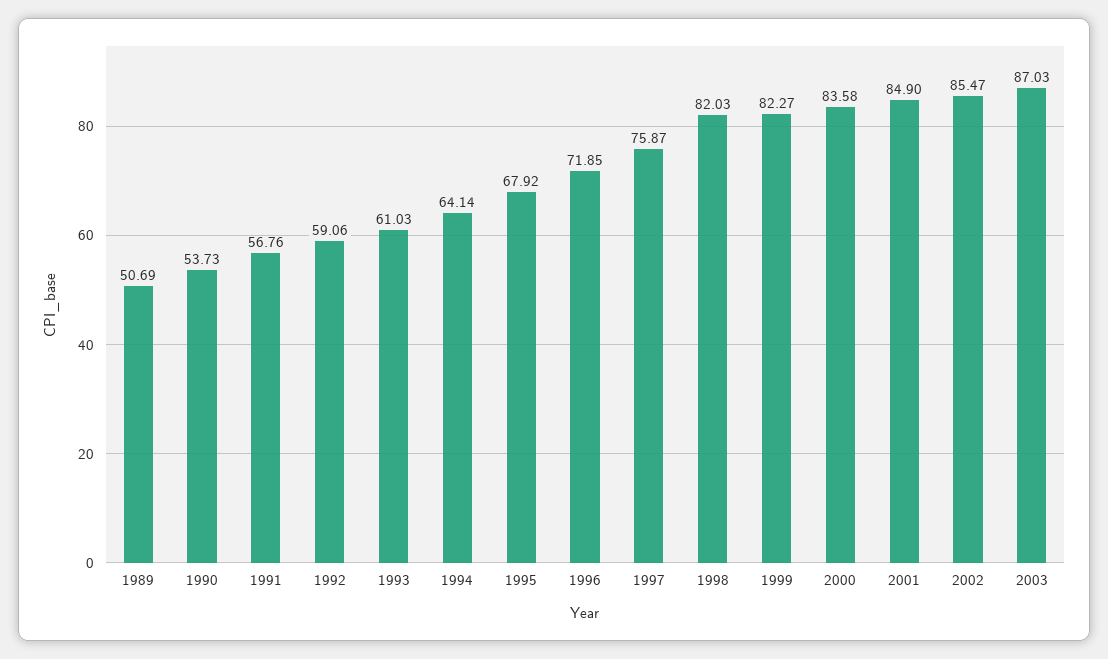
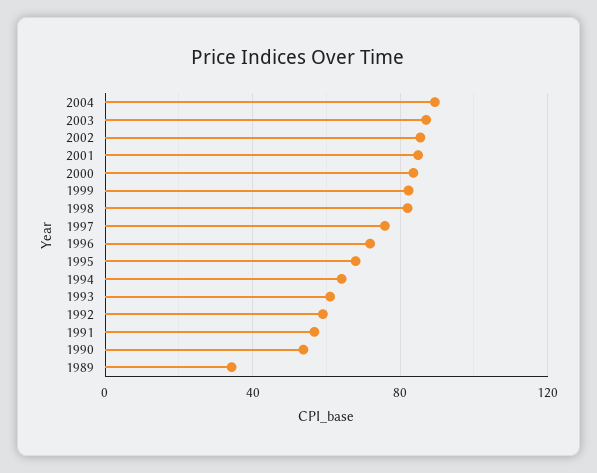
1989: 50.69 -> 35
2004: none -> 90

